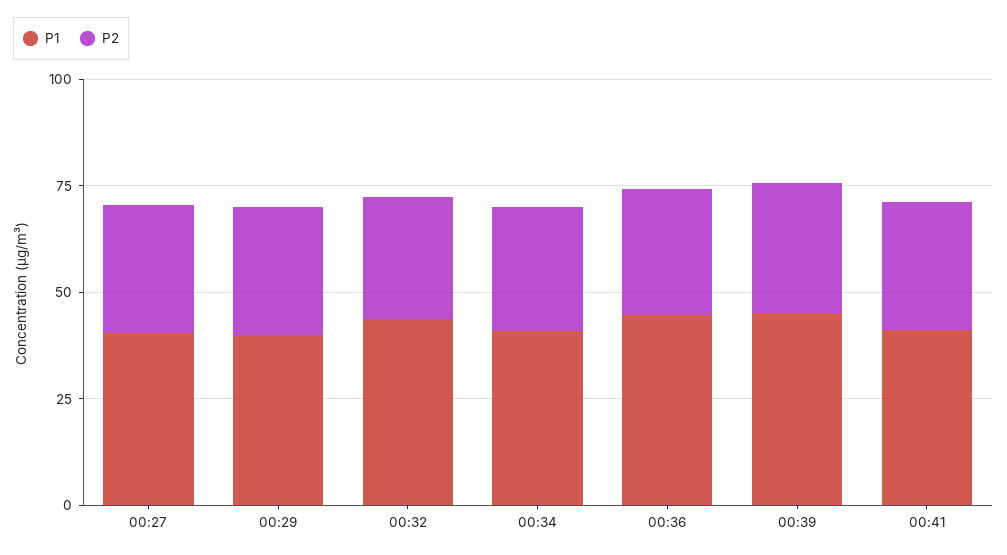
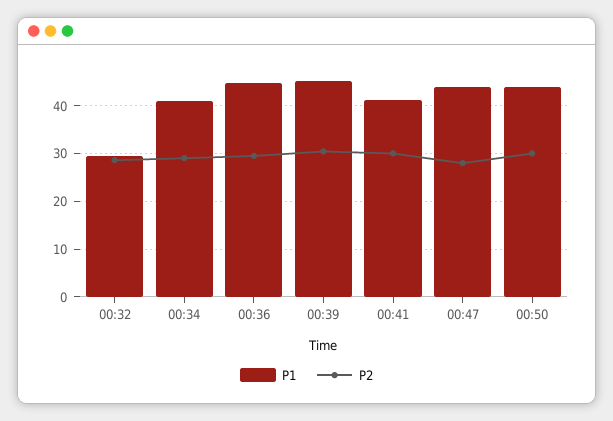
P1, 00:27: 40 -> none
P2, 00:27: 30 -> none
P1, 00:29: 40 -> none
P2, 00:29: 30 -> none
P1, 00:32: 45 -> 30
P1, 00:47: none -> 44
P2, 00:47: none -> 28
P1, 00:50: none -> 44
P2, 00:50: none -> 30

